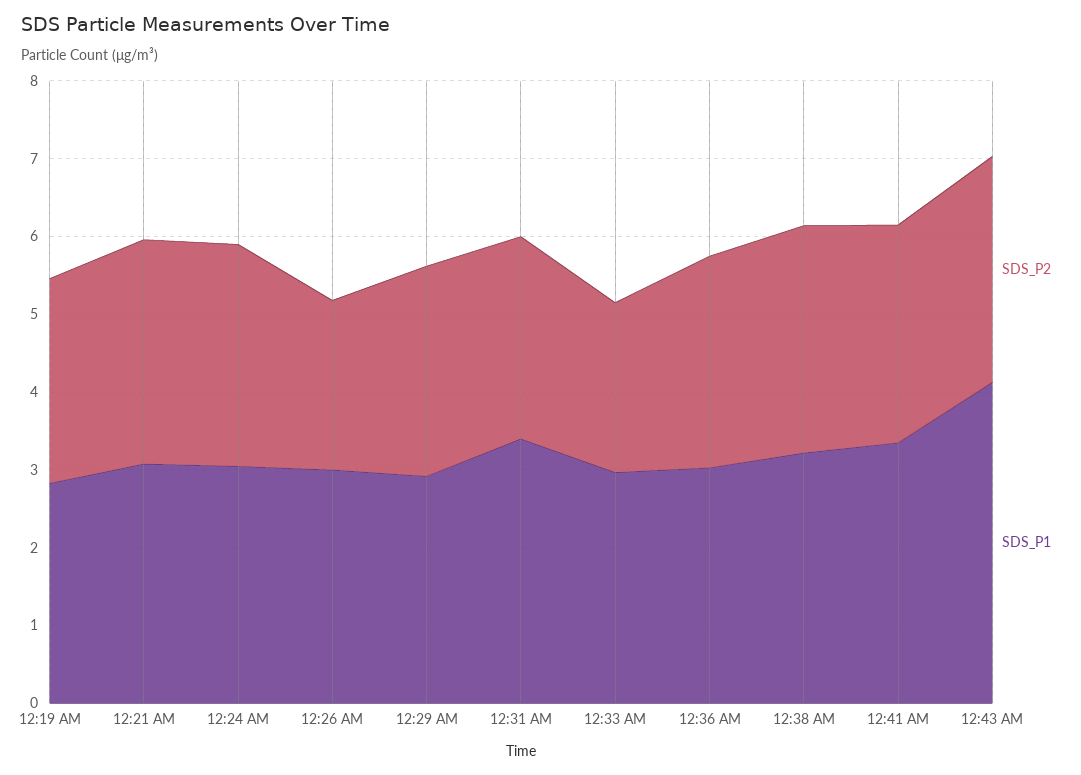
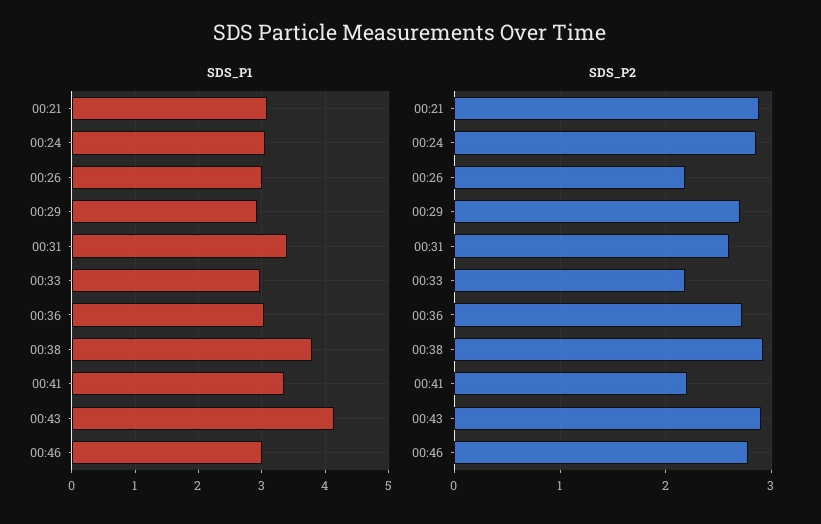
SDS_P2, 12:19 AM: 2.6 -> none
SDS_P1, 12:19 AM: 2.8 -> none
SDS_P1, 12:38 AM: 3.2 -> 3.8
SDS_P2, 12:41 AM: 2.8 -> 2.2
SDS_P1, 00:46: none -> 3
SDS_P2, 00:46: none -> 2.8

